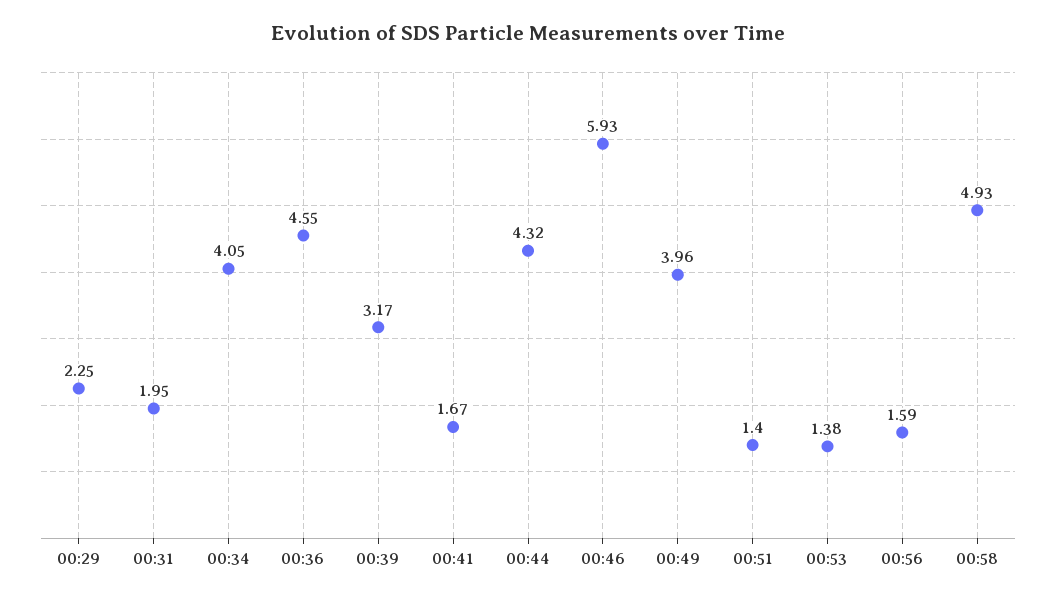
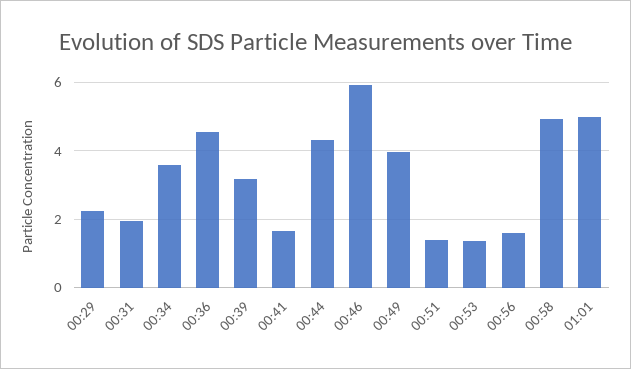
00:34: 4.05 -> 3.6
01:01: none -> 5

